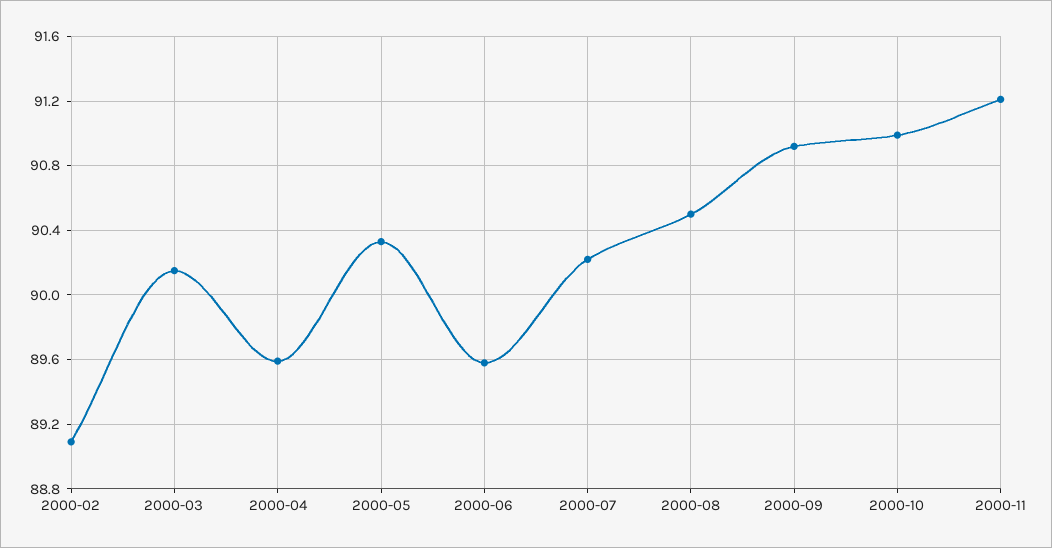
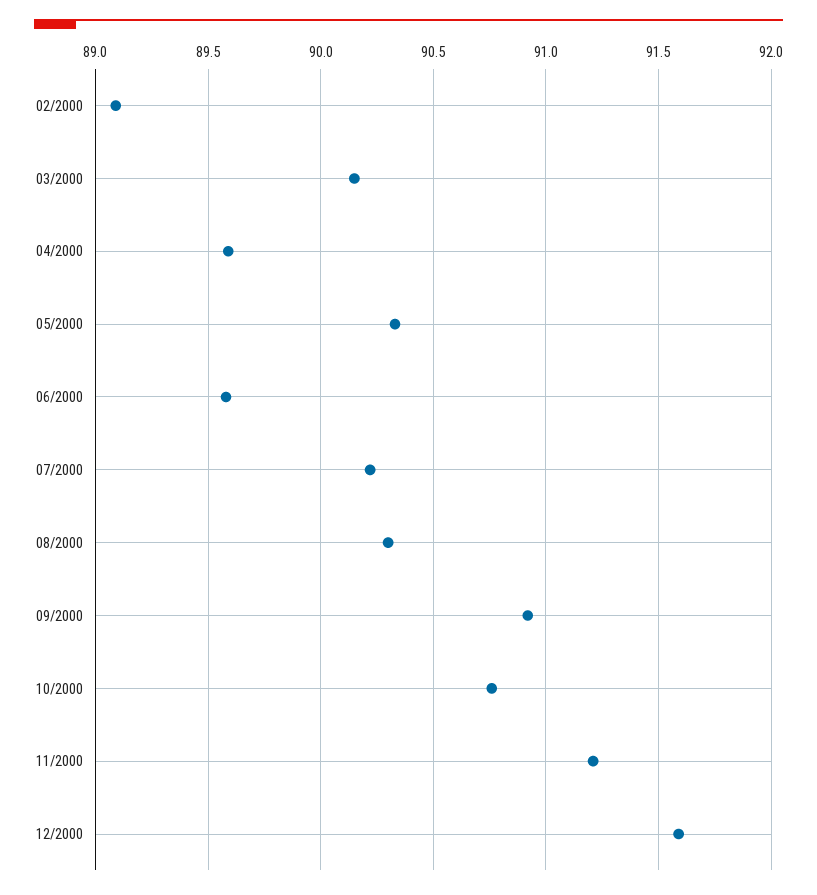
2000-08: 90.5 -> 90.3
2000-10: 91 -> 90.75
12/2000: none -> 91.6

